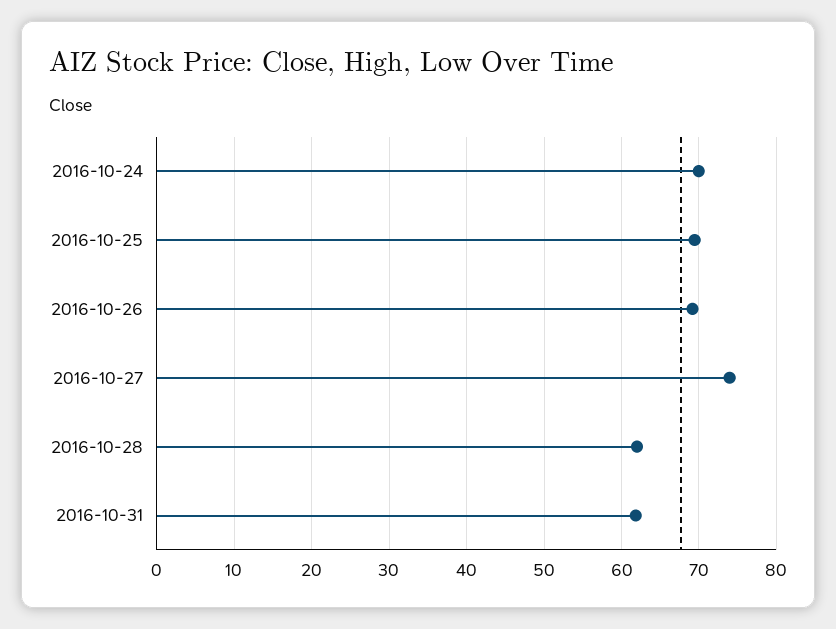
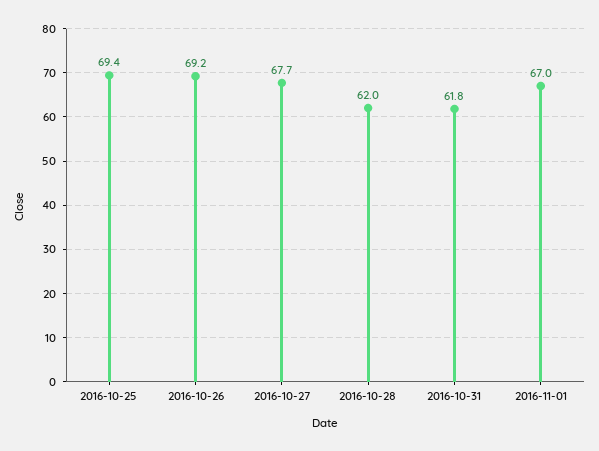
2016-10-24: 70 -> none
2016-10-27: 74 -> 67.7
2016-11-01: none -> 67

